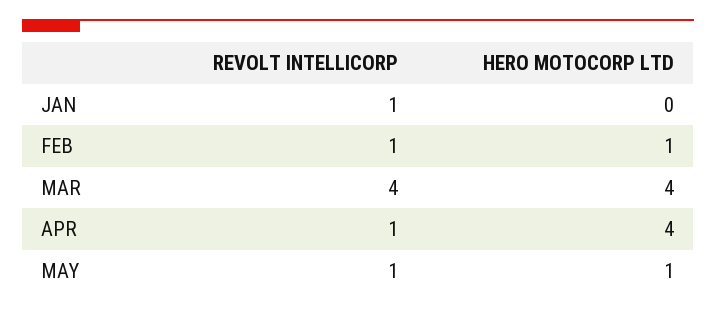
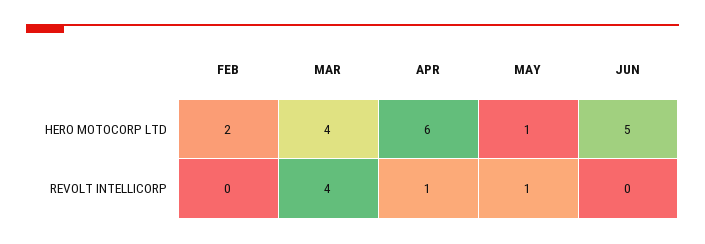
REVOLT INTELLICORP, JAN: 1 -> none
HERO MOTOCORP LTD, JAN: 0 -> none
REVOLT INTELLICORP, FEB: 1 -> 0
HERO MOTOCORP LTD, FEB: 1 -> 2
HERO MOTOCORP LTD, APR: 4 -> 6
HERO MOTOCORP LTD, JUN: none -> 5
REVOLT INTELLICORP, JUN: none -> 0

